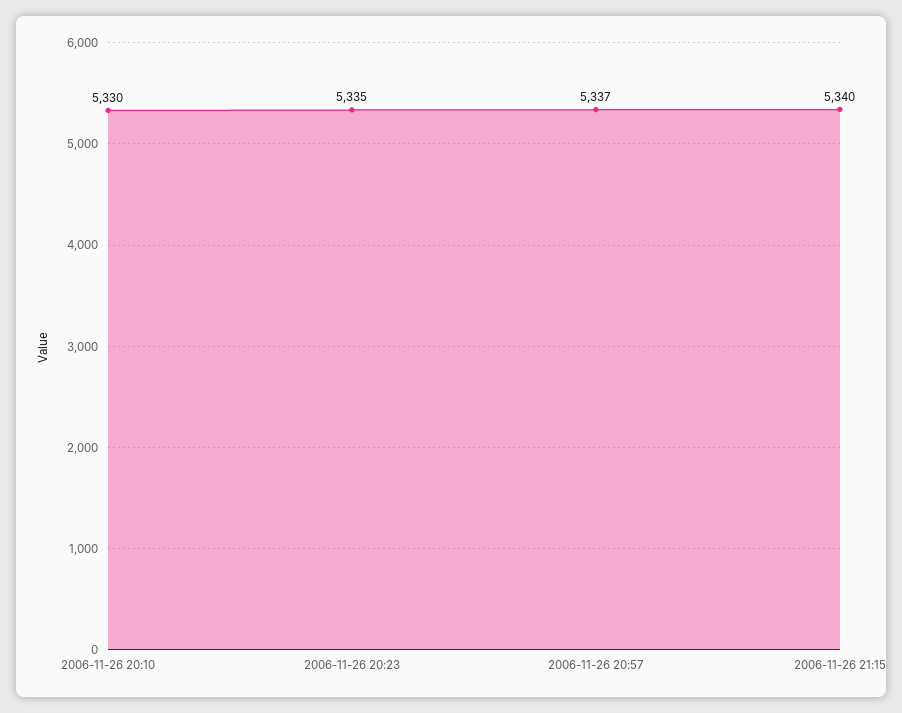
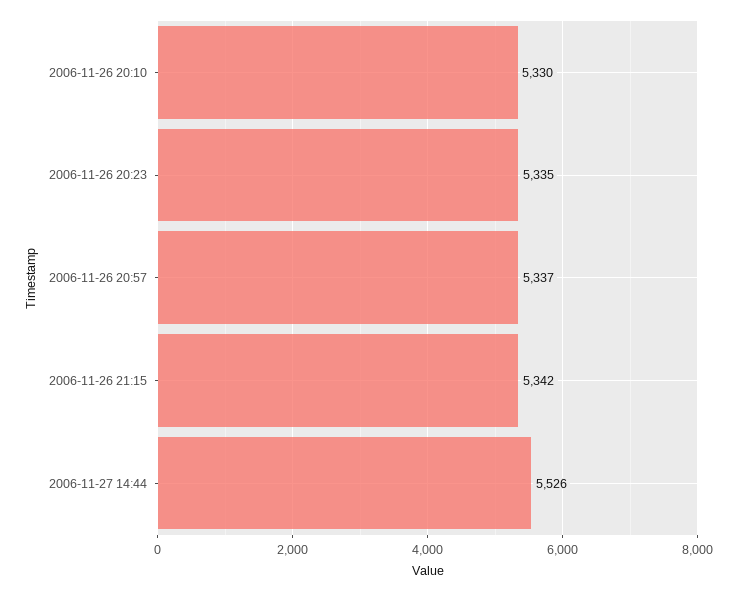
2006-11-26 21:15: 5340 -> 5342
2006-11-27 14:44: none -> 5526

